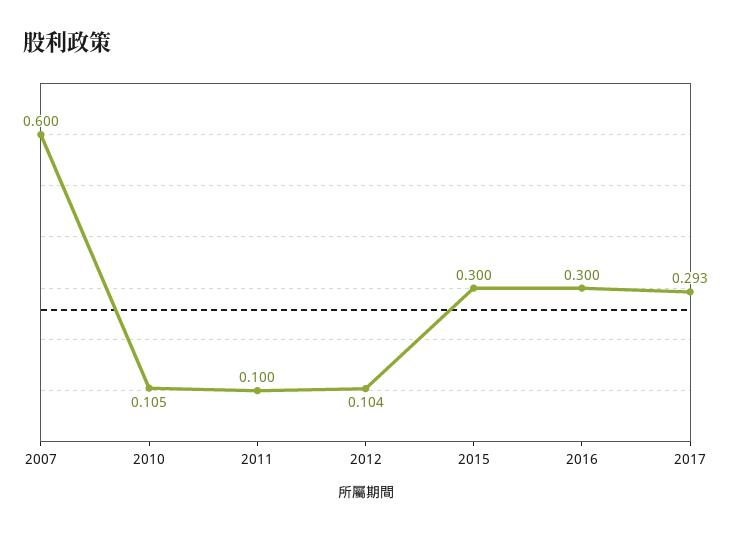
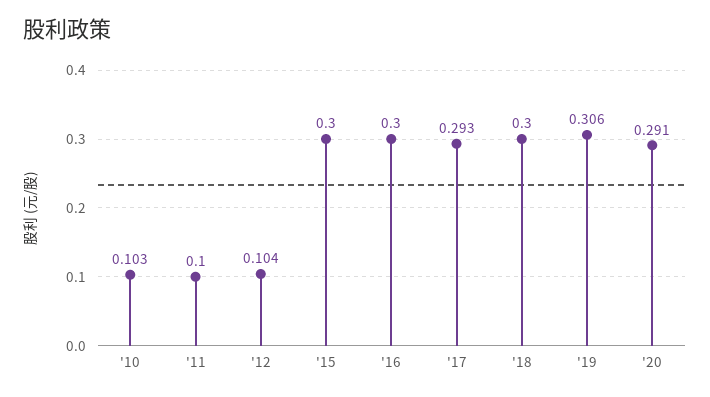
2007: 0.6 -> none
2010: 0.105 -> 0.103
'18: none -> 0.3
'19: none -> 0.306
'20: none -> 0.291

